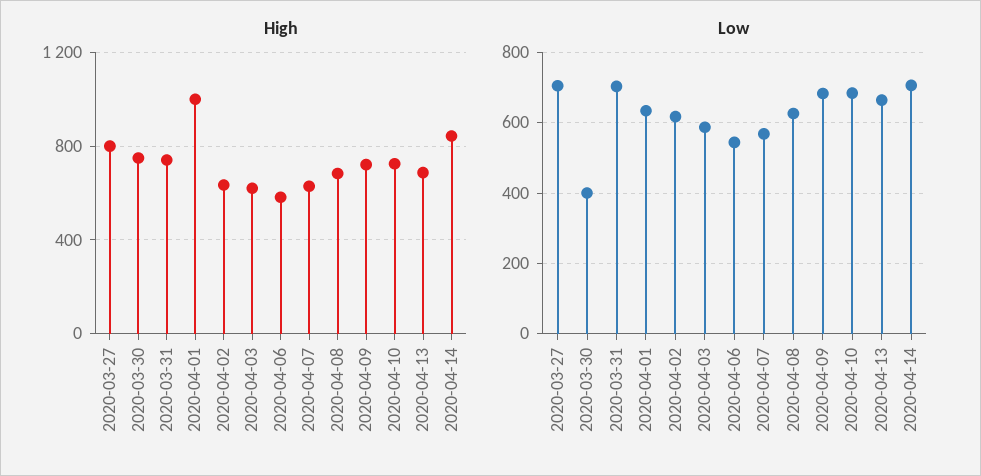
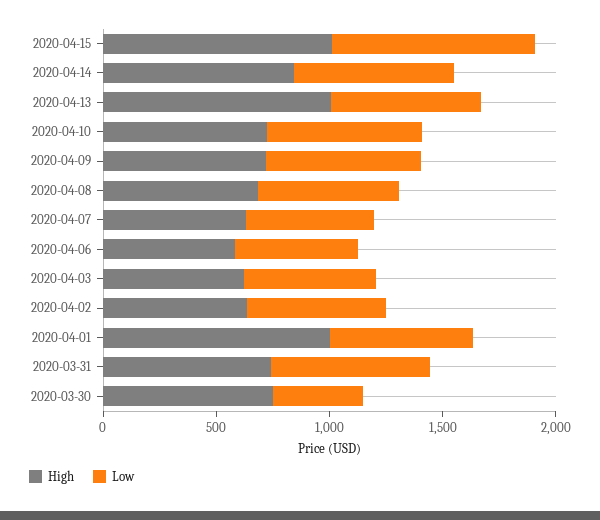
High, 2020-03-27: 800 -> none
High, 2020-04-13: 700 -> 1000
Low, 2020-03-27: 700 -> none
High, 2020-04-15: none -> 1000
Low, 2020-04-15: none -> 900

